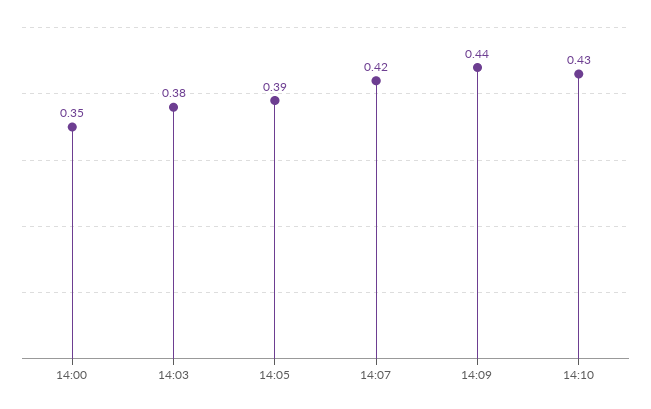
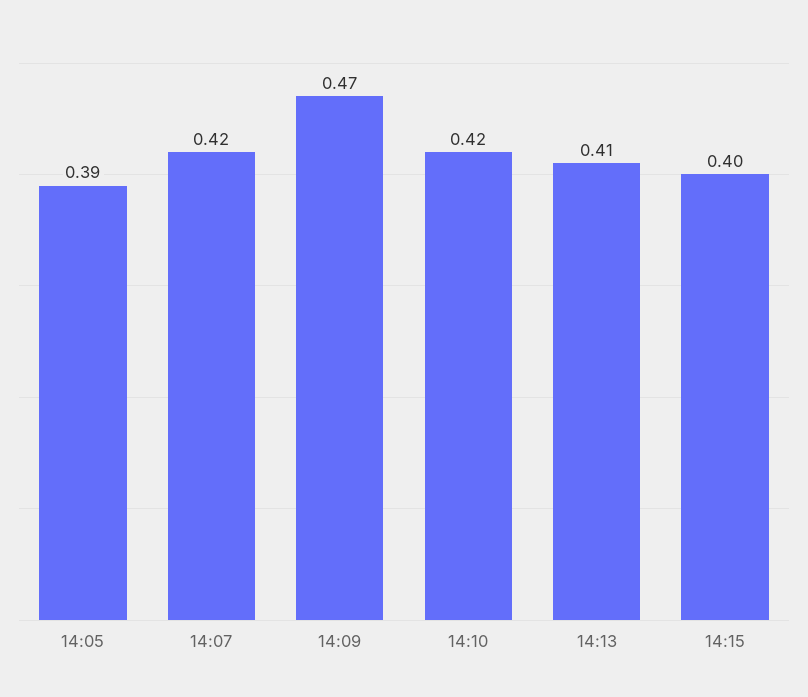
14:00: 0.35 -> none
14:03: 0.38 -> none
14:09: 0.44 -> 0.47
14:10: 0.43 -> 0.42
14:13: none -> 0.41
14:15: none -> 0.4

